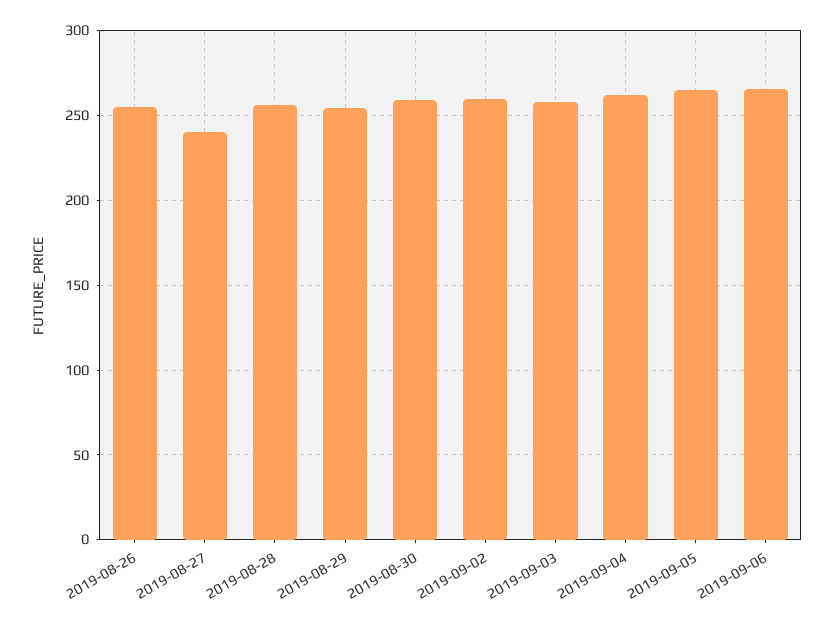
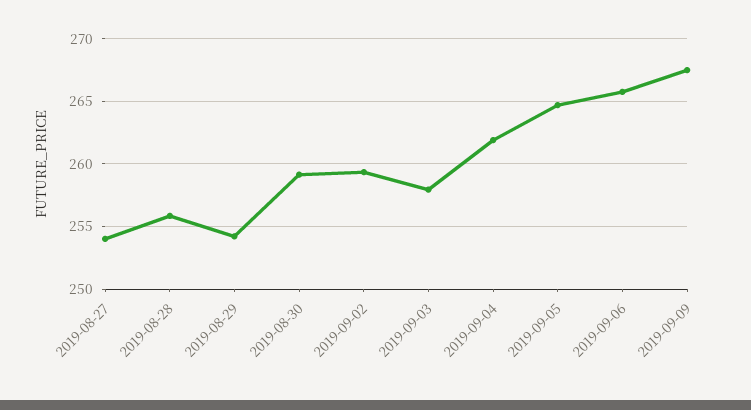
2019-08-26: 255 -> none
2019-08-27: 240 -> 254
2019-09-09: none -> 267.5

